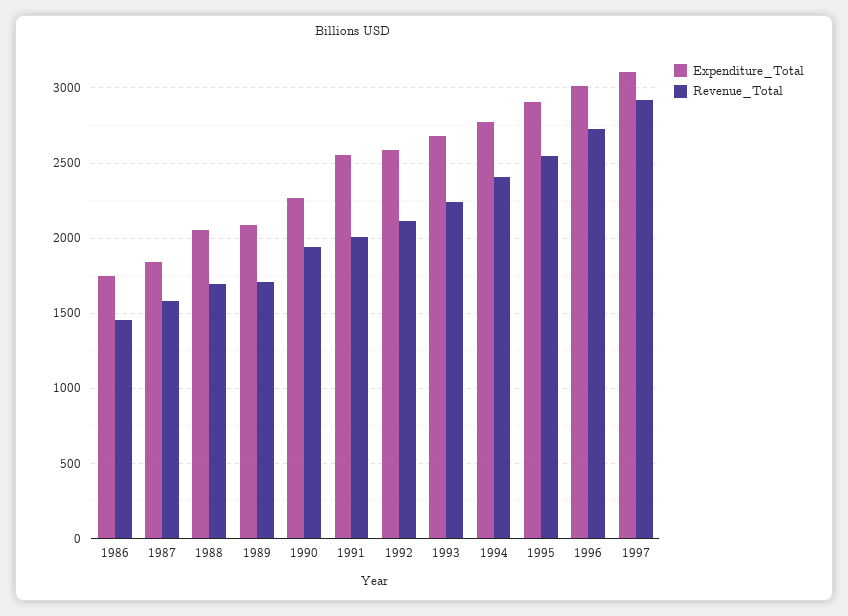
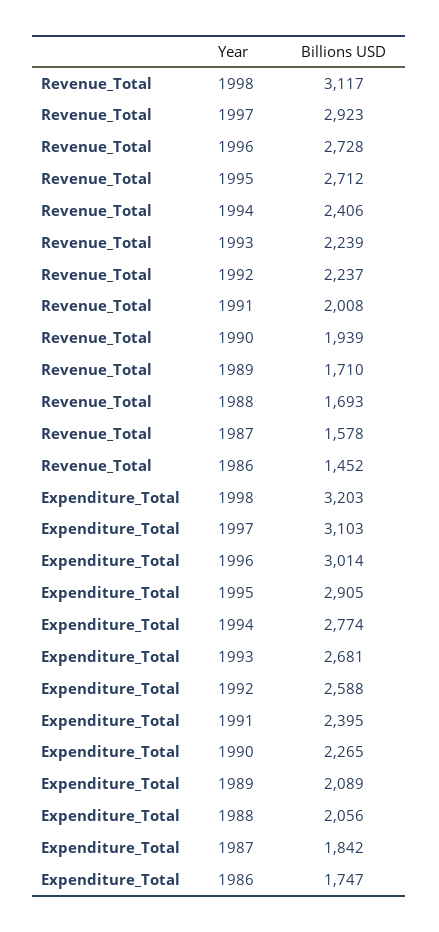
Expenditure_Total, 1991: 2550 -> 2395
Revenue_Total, 1992: 2100 -> 2237
Revenue_Total, 1995: 2550 -> 2712
Revenue_Total, 1998: none -> 3117
Expenditure_Total, 1998: none -> 3203

